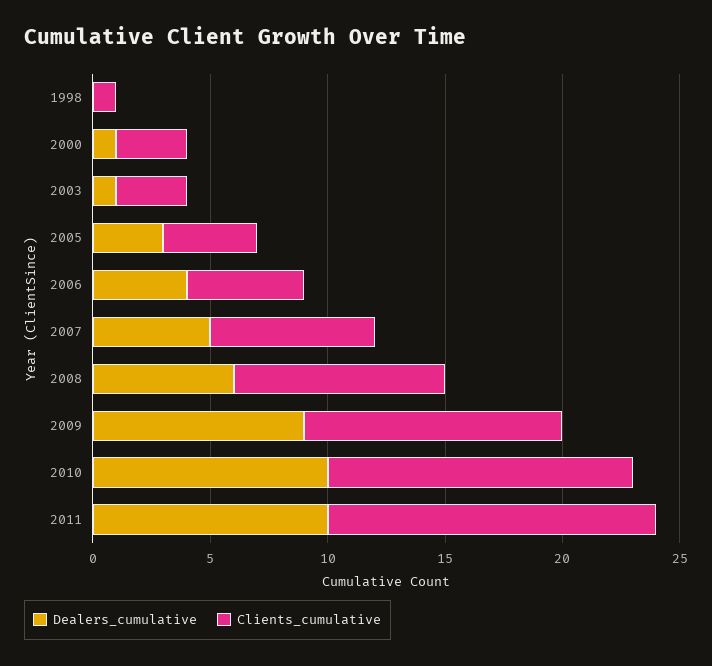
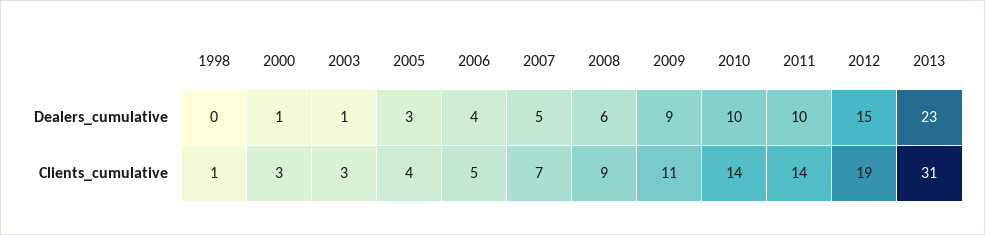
Clients_cumulative, 2010: 13 -> 14
Dealers_cumulative, 2012: none -> 15
Dealers_cumulative, 2013: none -> 23
Clients_cumulative, 2012: none -> 19
Clients_cumulative, 2013: none -> 31

